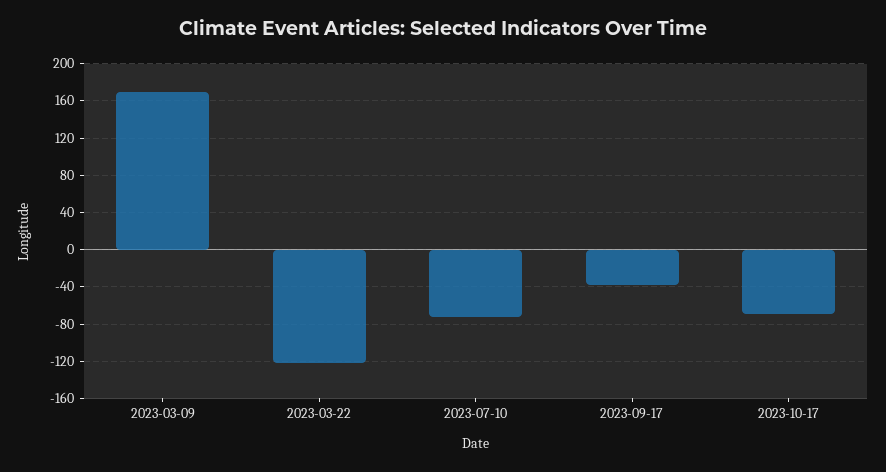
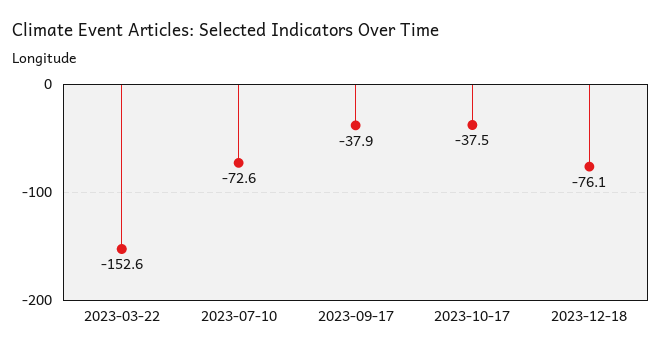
2023-03-09: 170 -> none
2023-03-22: -120 -> -152.6
2023-10-17: -70 -> -37.5
2023-12-18: none -> -76.1

